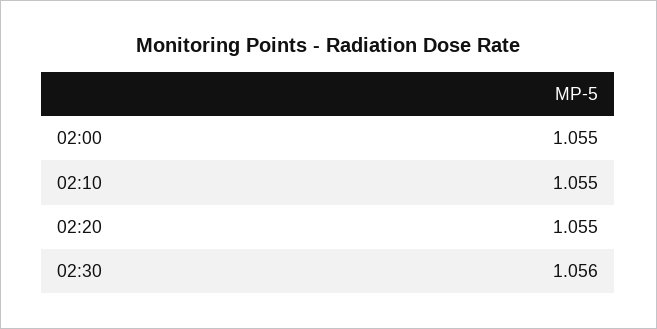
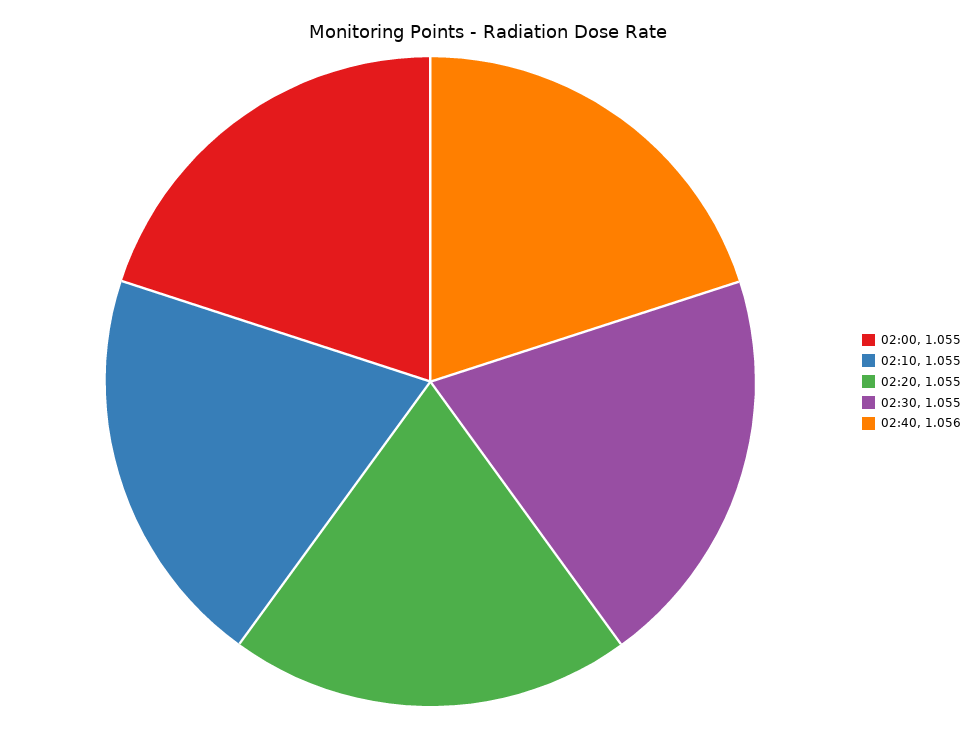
02:30: 1.056 -> 1.055
02:40: none -> 1.056

